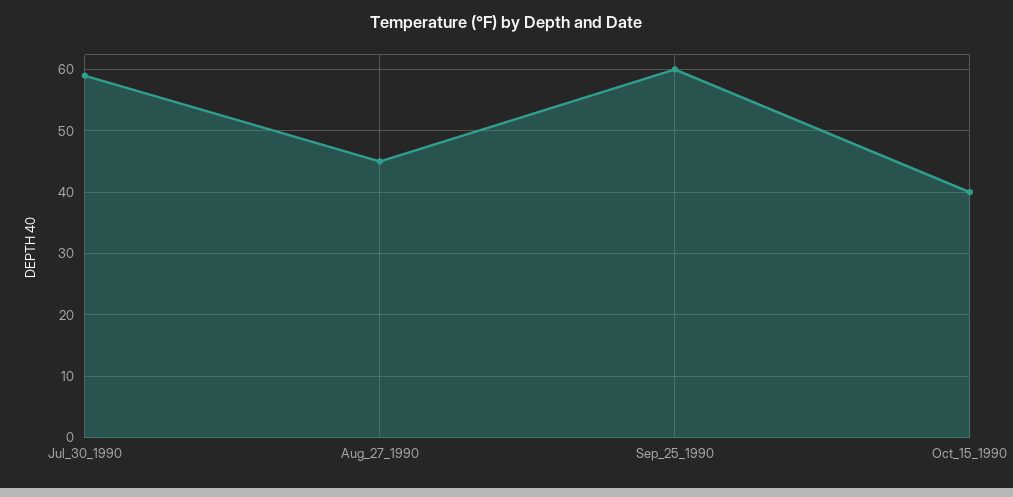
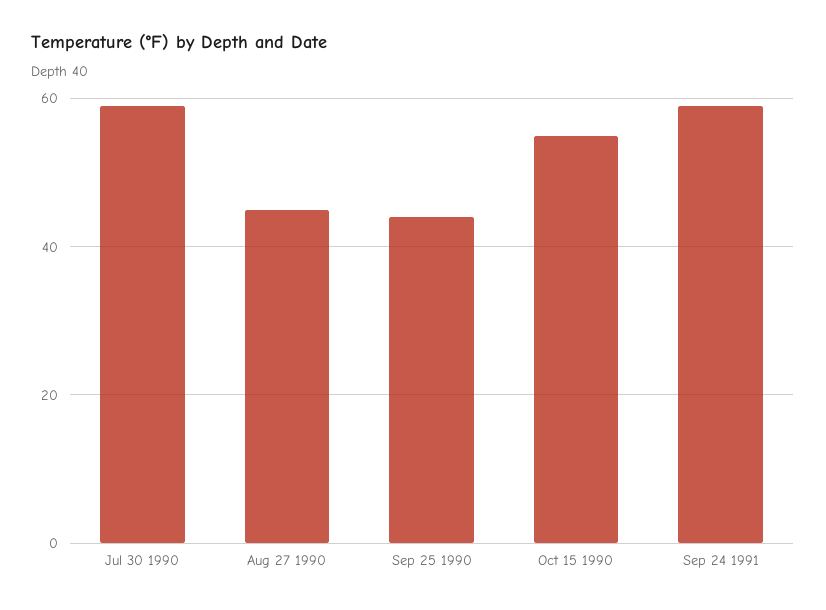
Sep_25_1990: 60 -> 45
Oct_15_1990: 40 -> 55
Sep 24 1991: none -> 60

